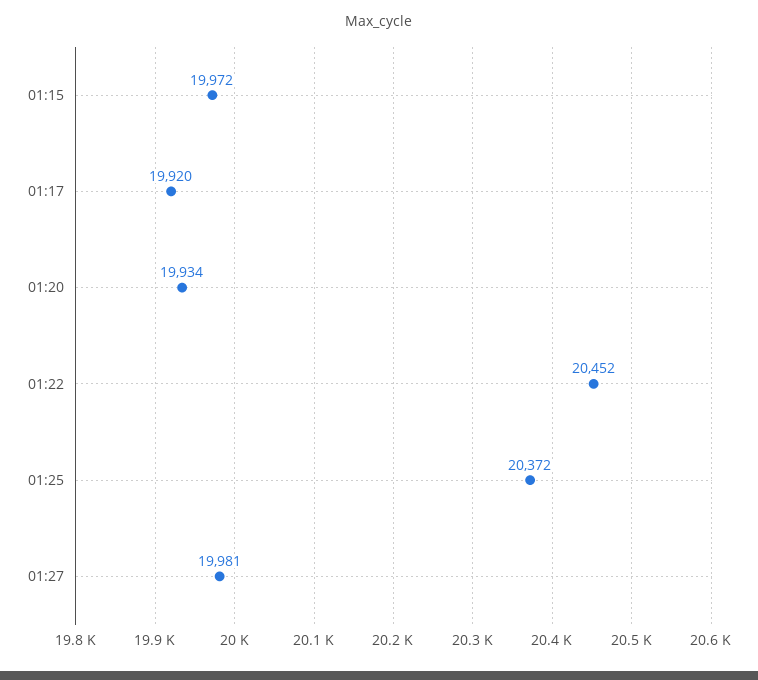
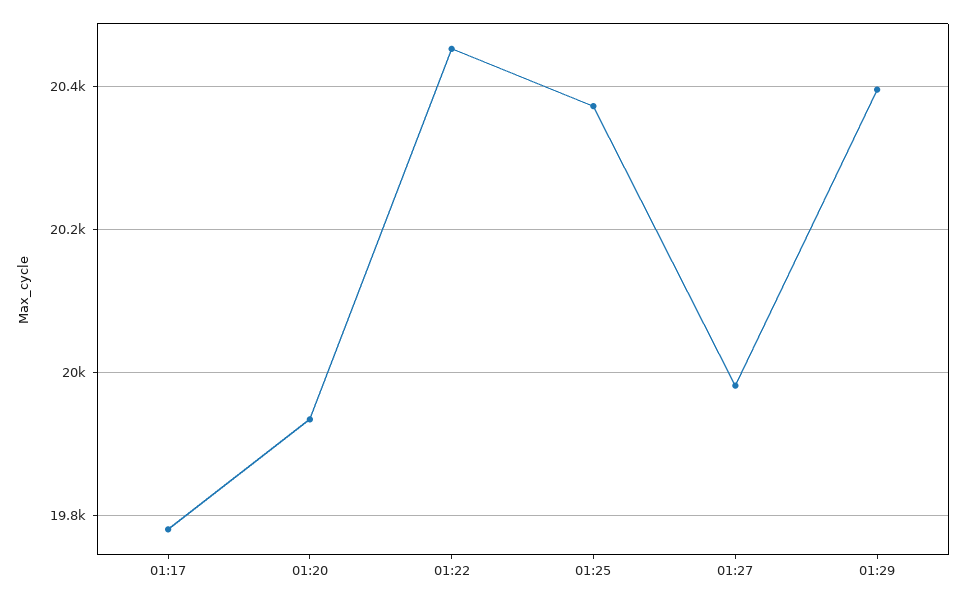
01:15: 19972 -> none
01:17: 19920 -> 19780
01:29: none -> 20400

